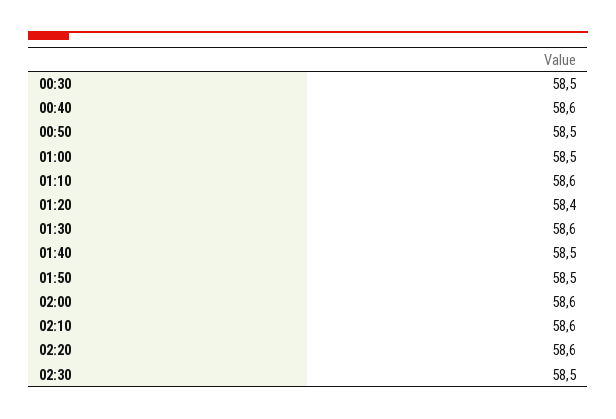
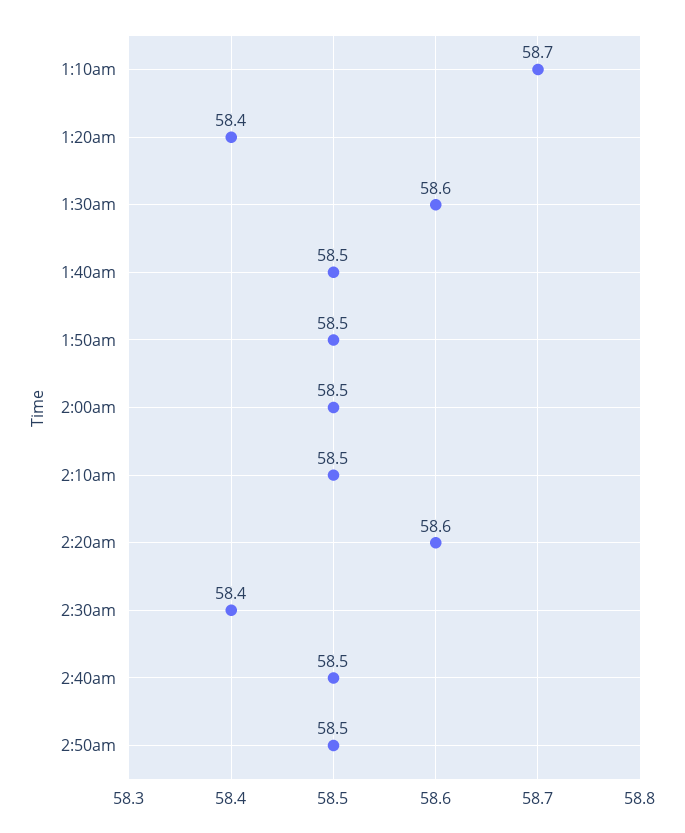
00:30: 58.5 -> none
00:40: 58.6 -> none
00:50: 58.5 -> none
01:00: 58.5 -> none
01:10: 58.6 -> 58.7
02:00: 58.6 -> 58.5
02:10: 58.6 -> 58.5
02:30: 58.5 -> 58.4
2:40am: none -> 58.5
2:50am: none -> 58.5

